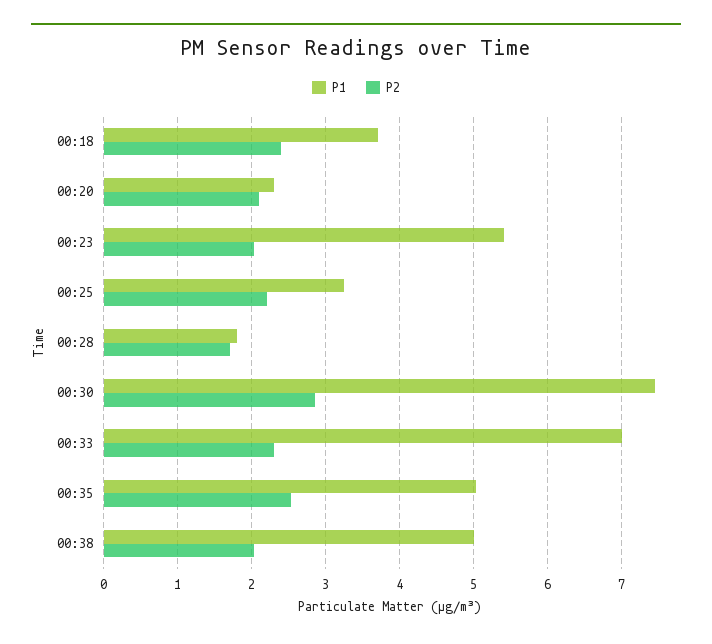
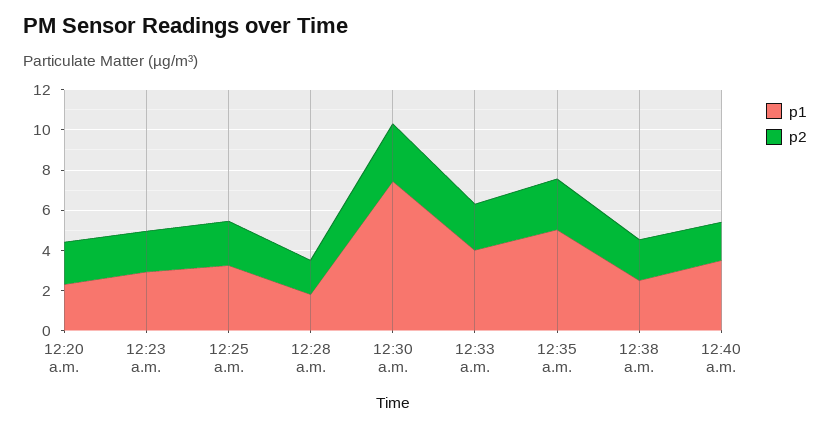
P1, 00:18: 3.7 -> none
P2, 00:18: 2.4 -> none
P1, 00:23: 5.4 -> 3
P1, 00:33: 7 -> 4
P1, 00:38: 5 -> 2.5
P1, 12:40 a.m.: none -> 3.5
P2, 12:40 a.m.: none -> 2

